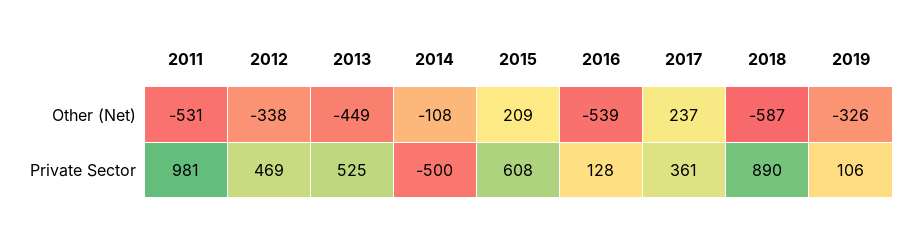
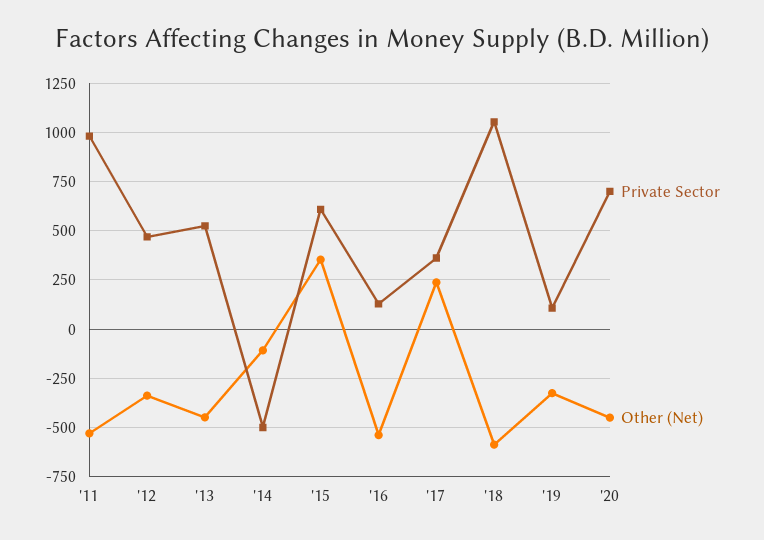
Other (Net), 2015: 209 -> 350
Private Sector, 2018: 890 -> 1050
Private Sector, '20: none -> 700
Other (Net), '20: none -> -450

